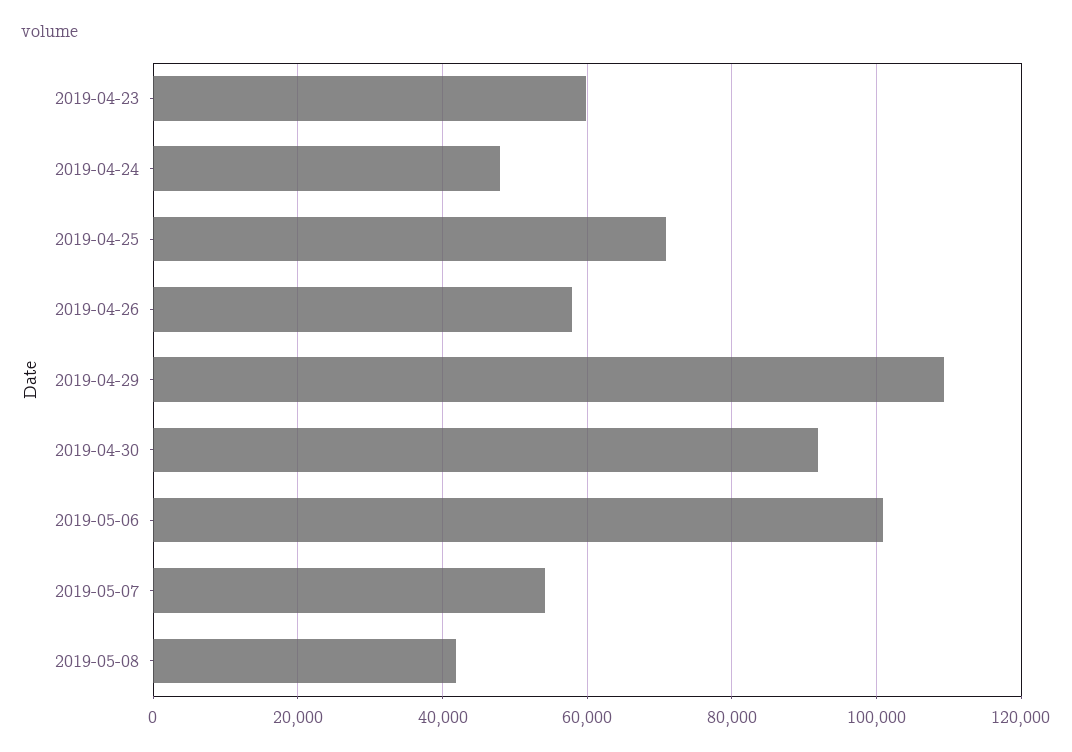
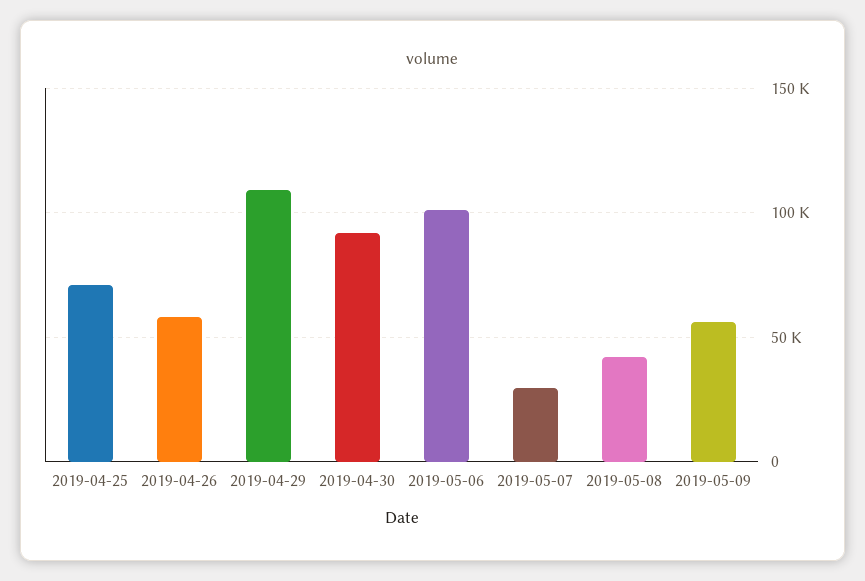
2019-04-23: 60000 -> none
2019-04-24: 48000 -> none
2019-05-07: 54000 -> 30000
2019-05-09: none -> 55000

